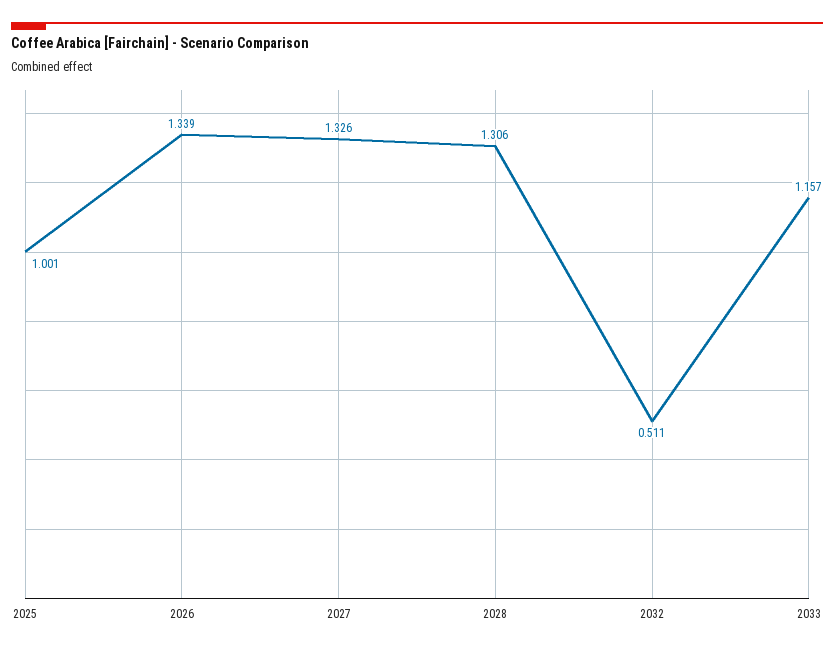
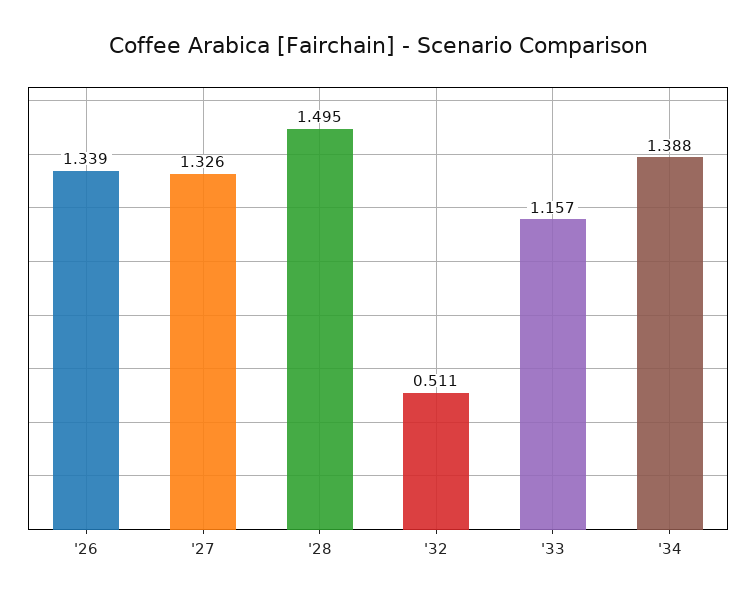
2025: 1.001 -> none
2028: 1.306 -> 1.495
'34: none -> 1.388

